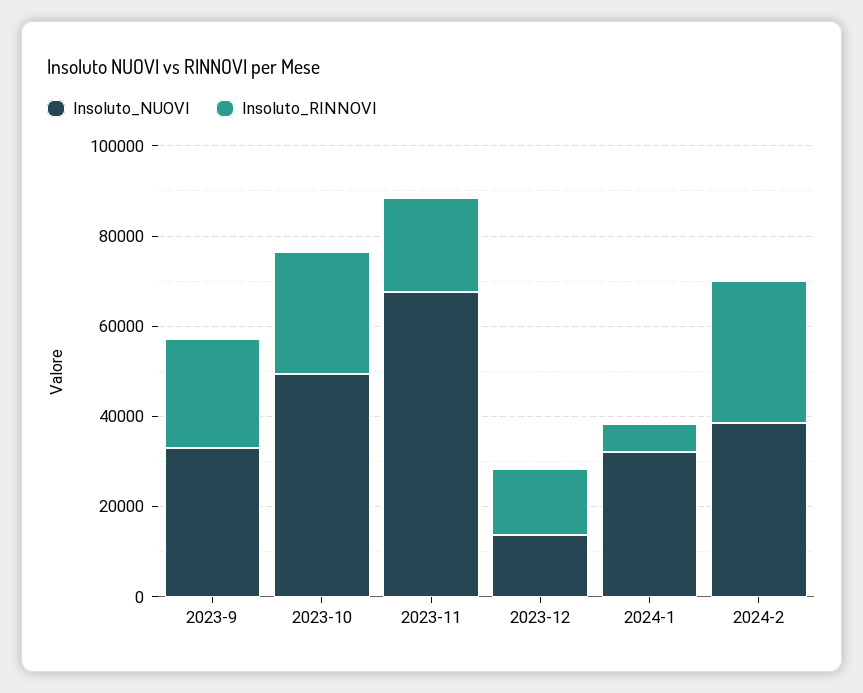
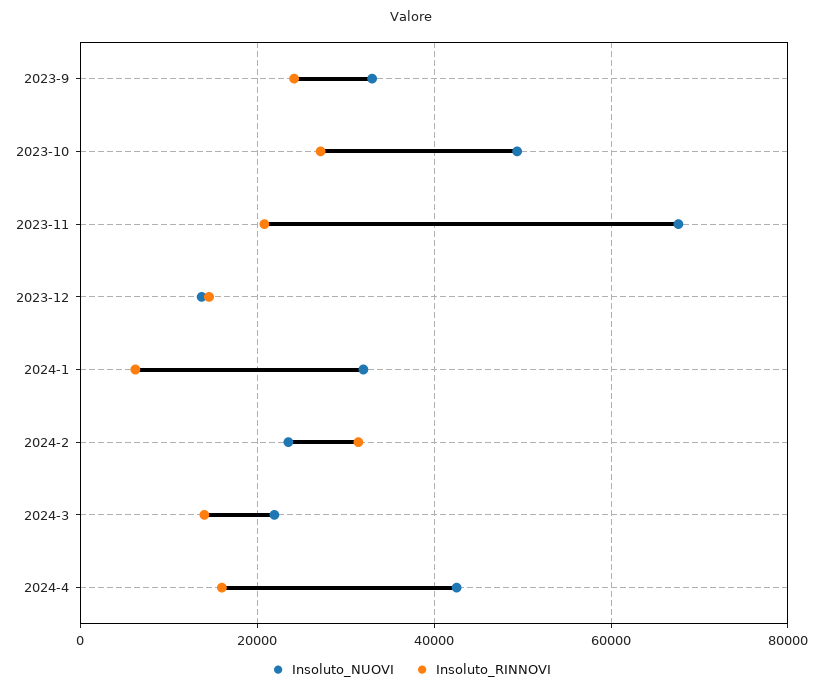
Insoluto_NUOVI, 2024-2: 40000 -> 24000
Insoluto_NUOVI, 2024-3: none -> 22000
Insoluto_RINNOVI, 2024-3: none -> 14000
Insoluto_NUOVI, 2024-4: none -> 42000
Insoluto_RINNOVI, 2024-4: none -> 16000

